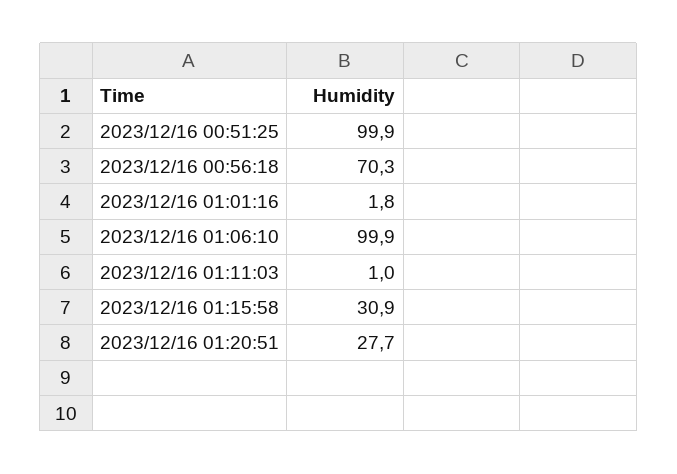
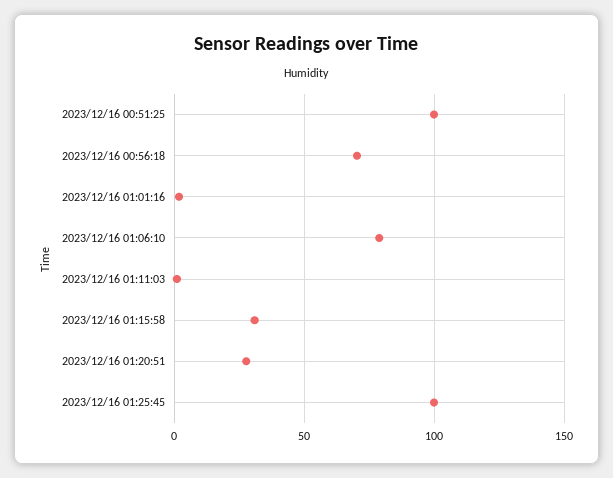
2023/12/16 01:06:10: 99.9 -> 80
2023/12/16 01:25:45: none -> 100

